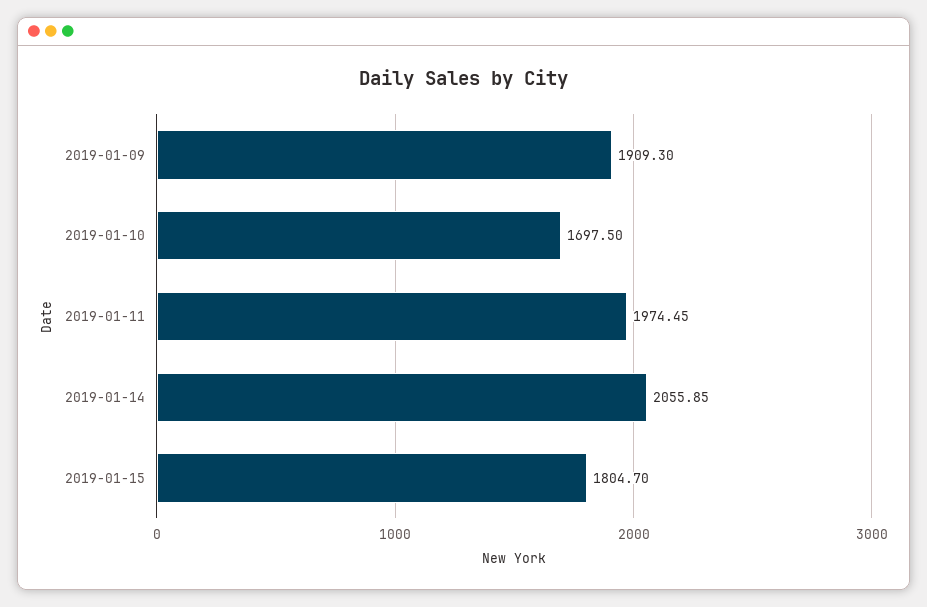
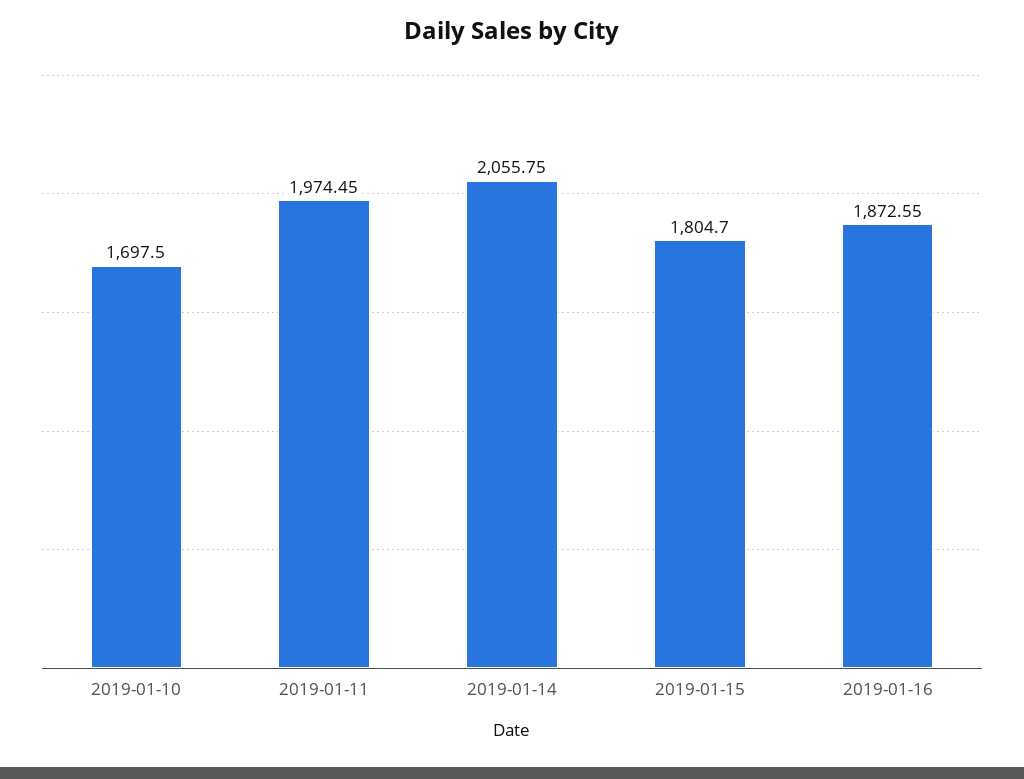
2019-01-09: 1909.3 -> none
2019-01-14: 2055.85 -> 2055.75
2019-01-16: none -> 1872.55

